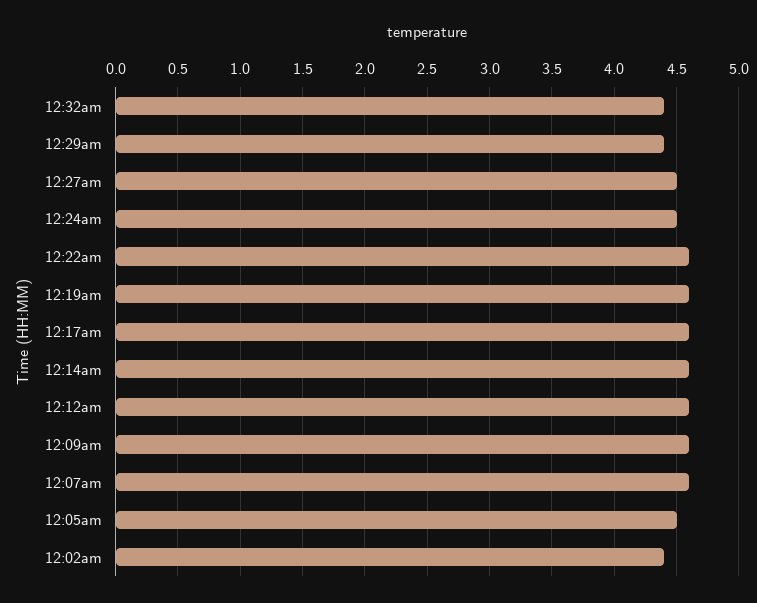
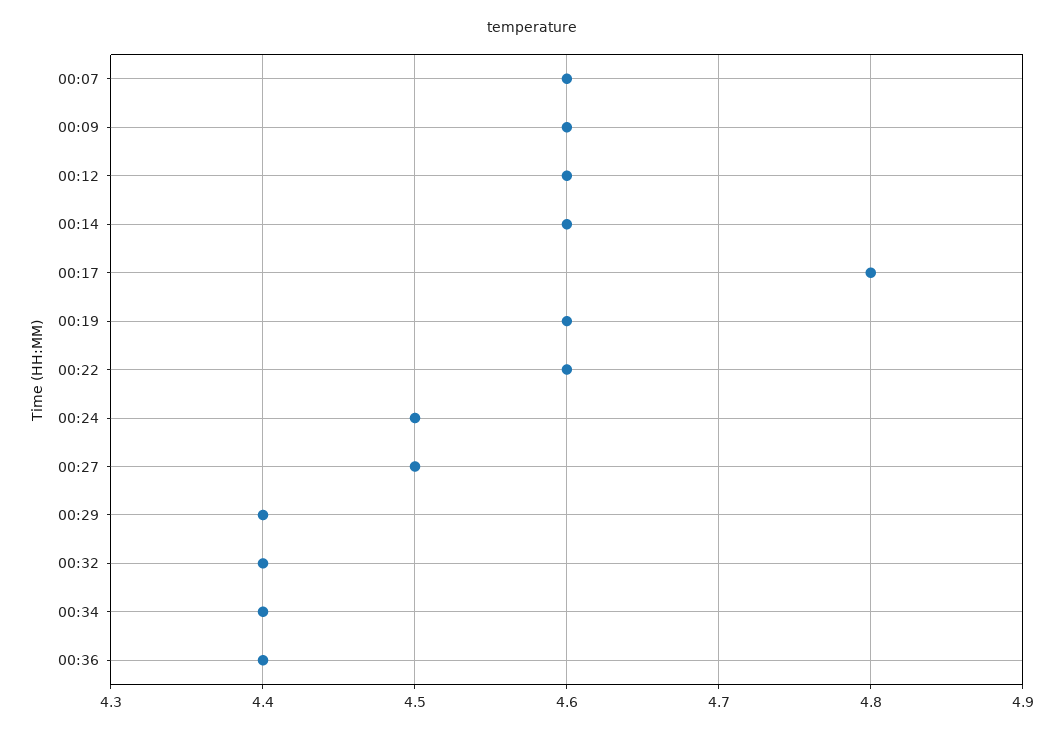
12:17am: 4.6 -> 4.8
12:05am: 4.5 -> none
12:02am: 4.4 -> none
00:34: none -> 4.4
00:36: none -> 4.4

